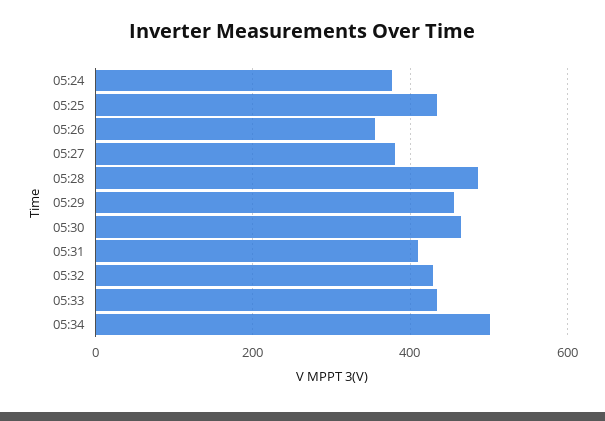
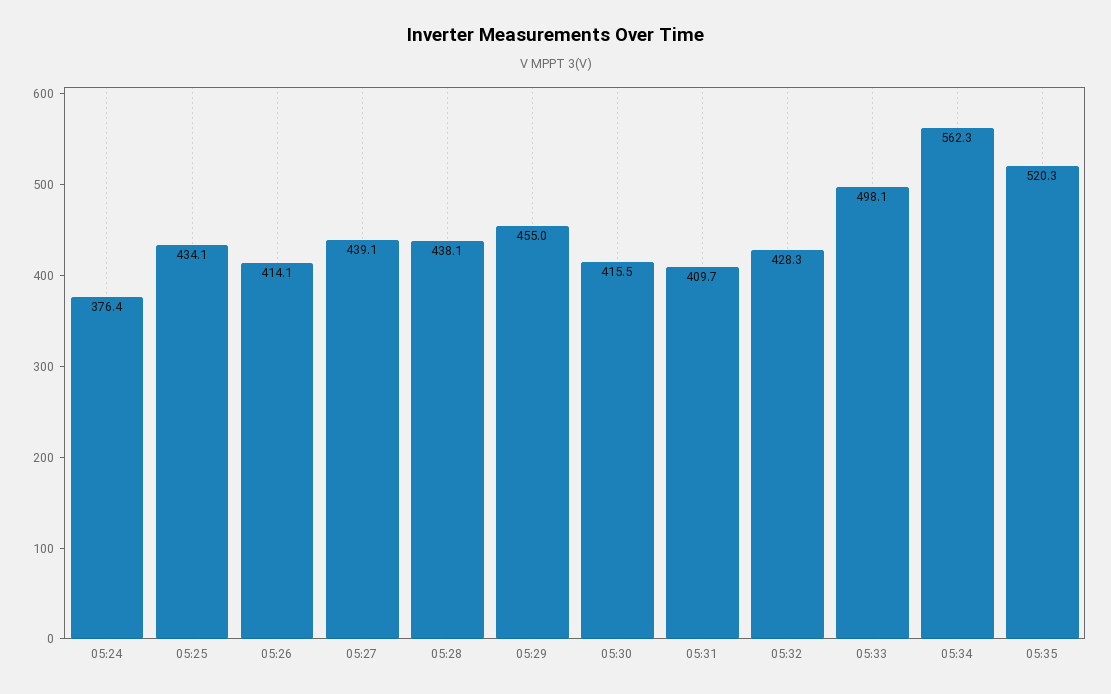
05:26: 360 -> 414.1
05:27: 380 -> 439.1
05:28: 480 -> 438.1
05:30: 460 -> 415.5
05:33: 440 -> 498.1
05:34: 500 -> 562.3
05:35: none -> 520.3

